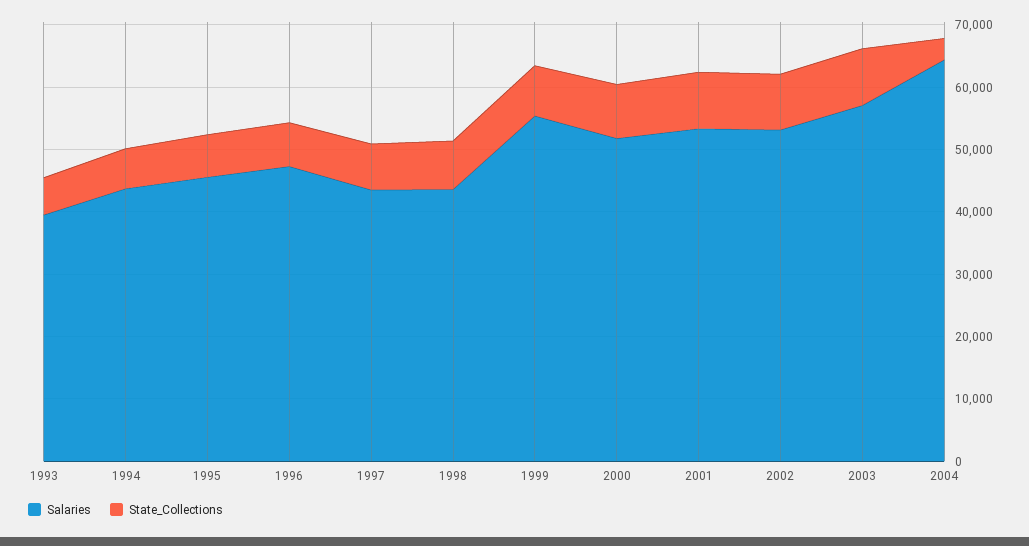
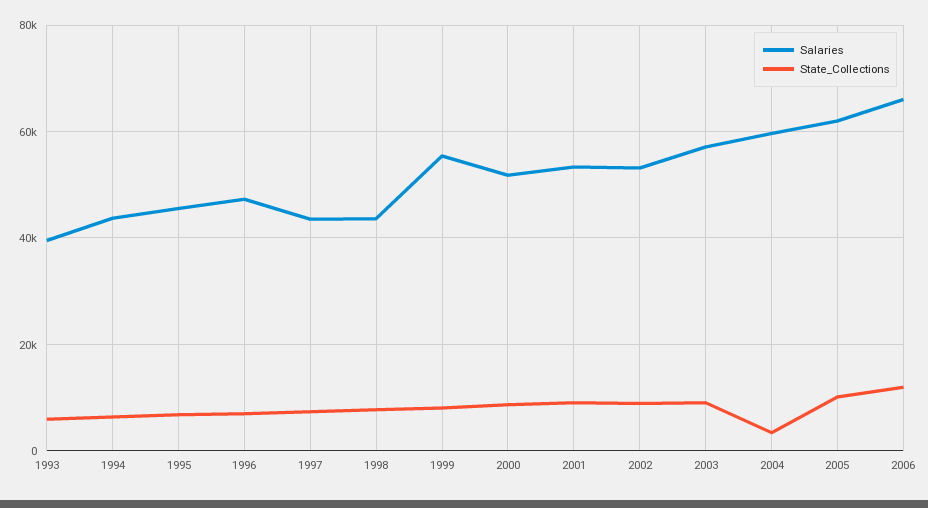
Salaries, 2004: 64000 -> 60000
Salaries, 2005: none -> 62000
State_Collections, 2005: none -> 10000
Salaries, 2006: none -> 66000
State_Collections, 2006: none -> 12000

